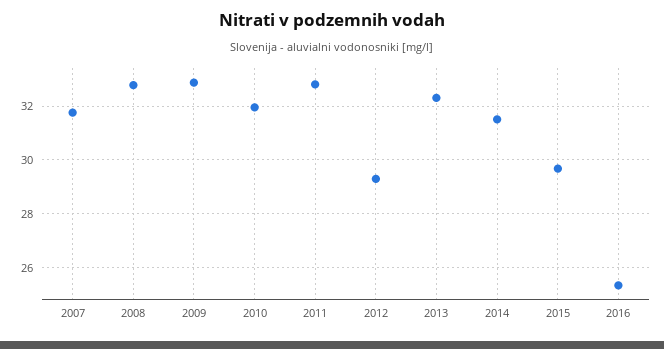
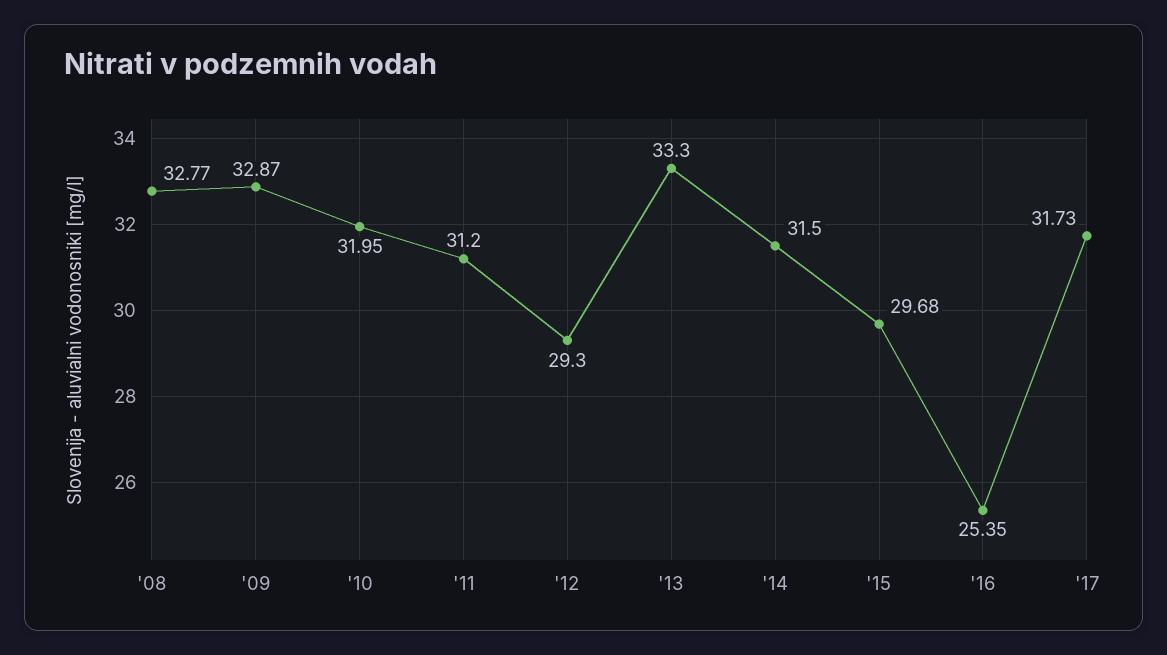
2007: 31.75 -> none
2011: 32.75 -> 31.2
2013: 32.25 -> 33.3
'17: none -> 31.73

